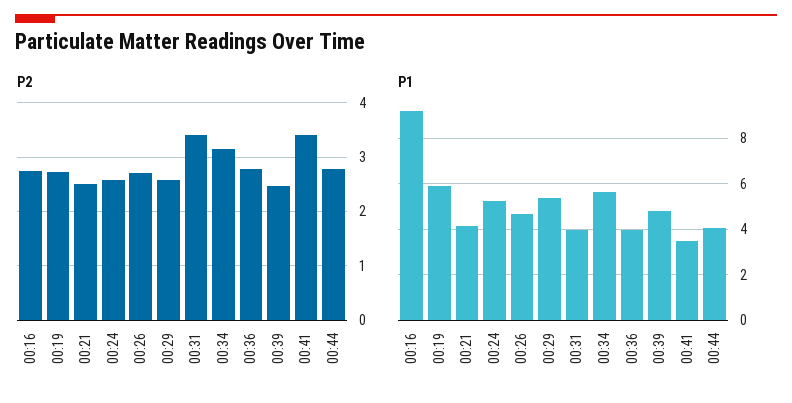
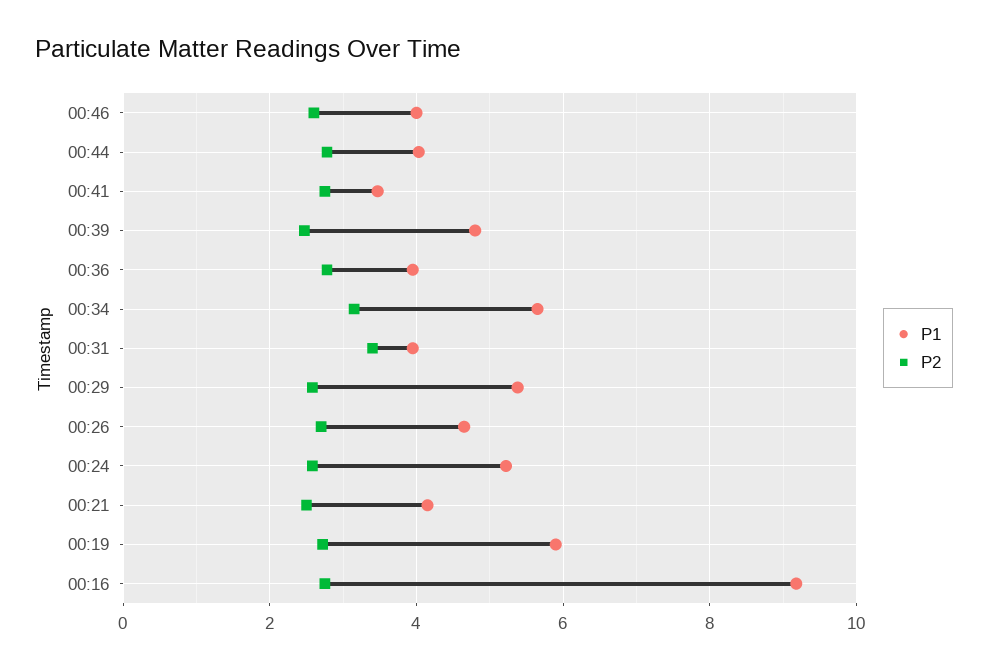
P2, 00:41: 3.4 -> 2.8
P1, 00:46: none -> 4
P2, 00:46: none -> 2.6

